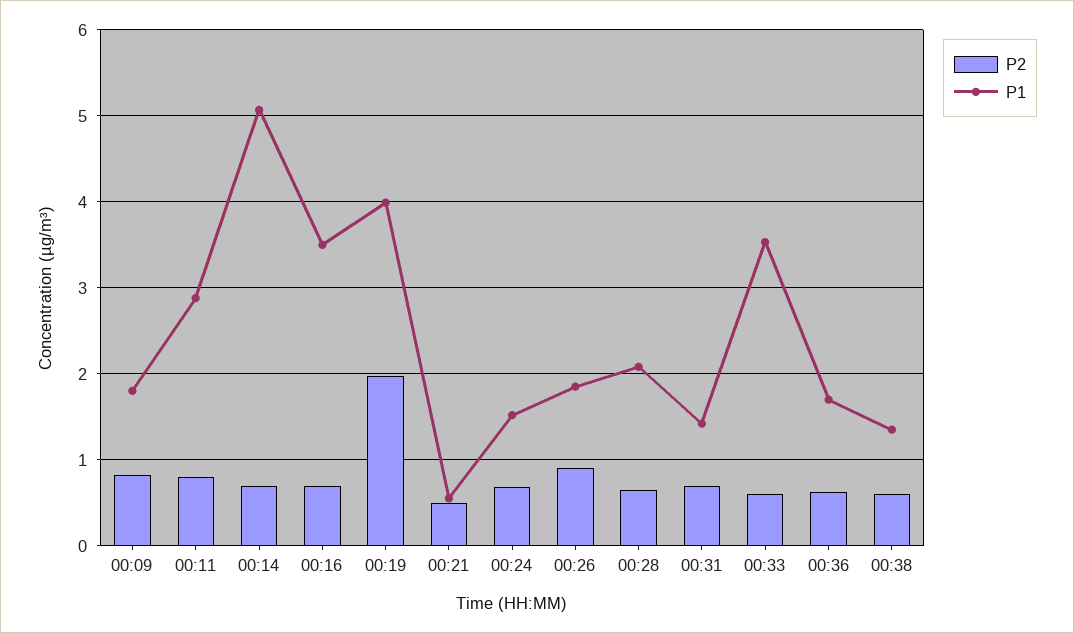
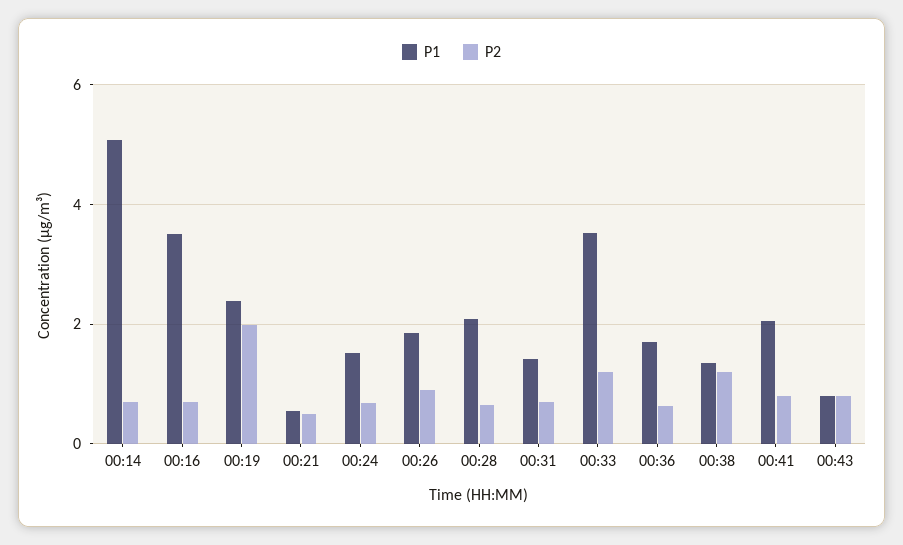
P2, 00:09: 0.8 -> none
P1, 00:09: 1.8 -> none
P2, 00:11: 0.8 -> none
P1, 00:11: 2.9 -> none
P1, 00:19: 4 -> 2.4
P2, 00:33: 0.6 -> 1.2
P2, 00:38: 0.6 -> 1.2
P1, 00:41: none -> 2
P2, 00:41: none -> 0.8
P1, 00:43: none -> 0.8
P2, 00:43: none -> 0.8

